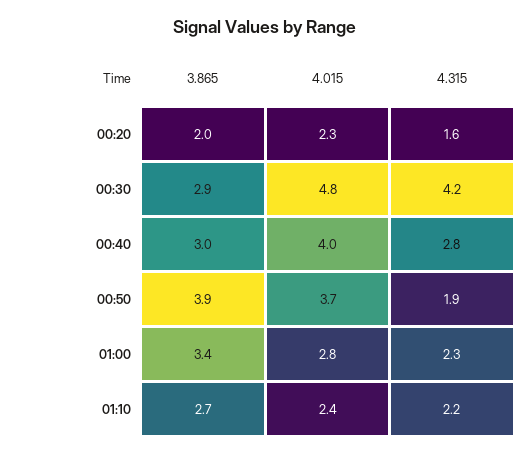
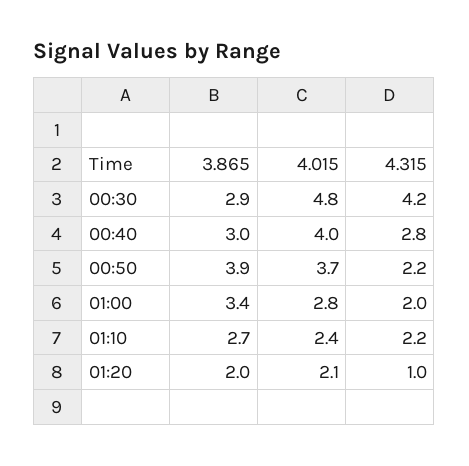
3.865, 00:20: 2 -> none
4.015, 00:20: 2.3 -> none
4.315, 00:20: 1.6 -> none
4.315, 00:50: 1.9 -> 2.2
4.315, 01:00: 2.3 -> 2
3.865, 01:20: none -> 2
4.015, 01:20: none -> 2.1
4.315, 01:20: none -> 1

